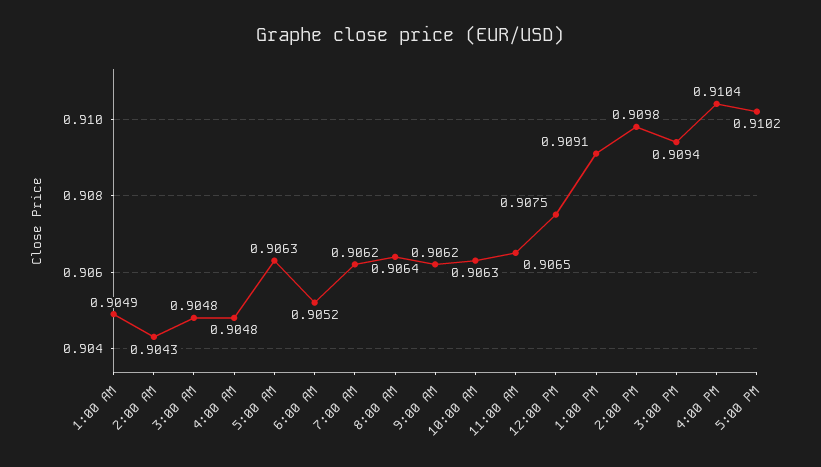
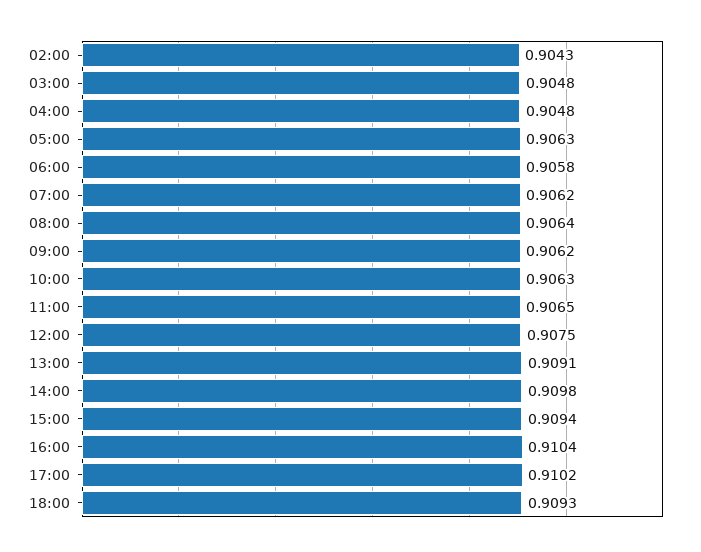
1:00 AM: 0.9049 -> none
6:00 AM: 0.9052 -> 0.9058
18:00: none -> 0.9093

